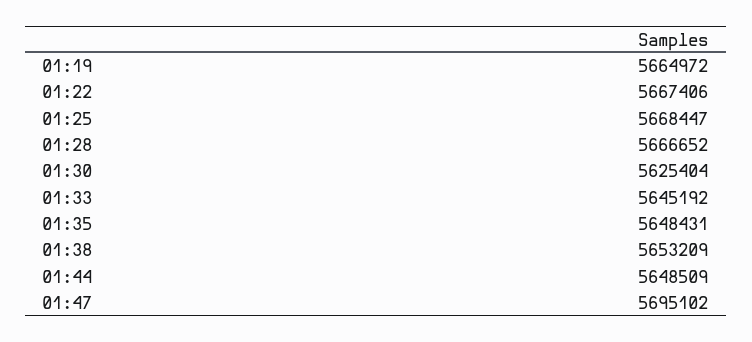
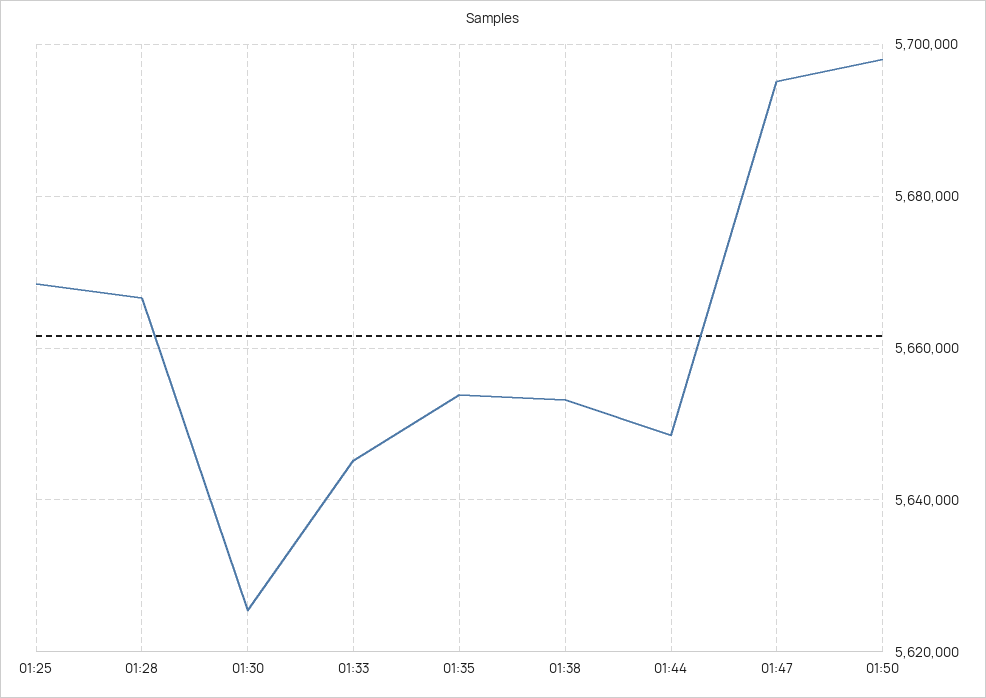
01:19: 5664972 -> none
01:22: 5667406 -> none
01:35: 5648431 -> 5654000
01:50: none -> 5698000

